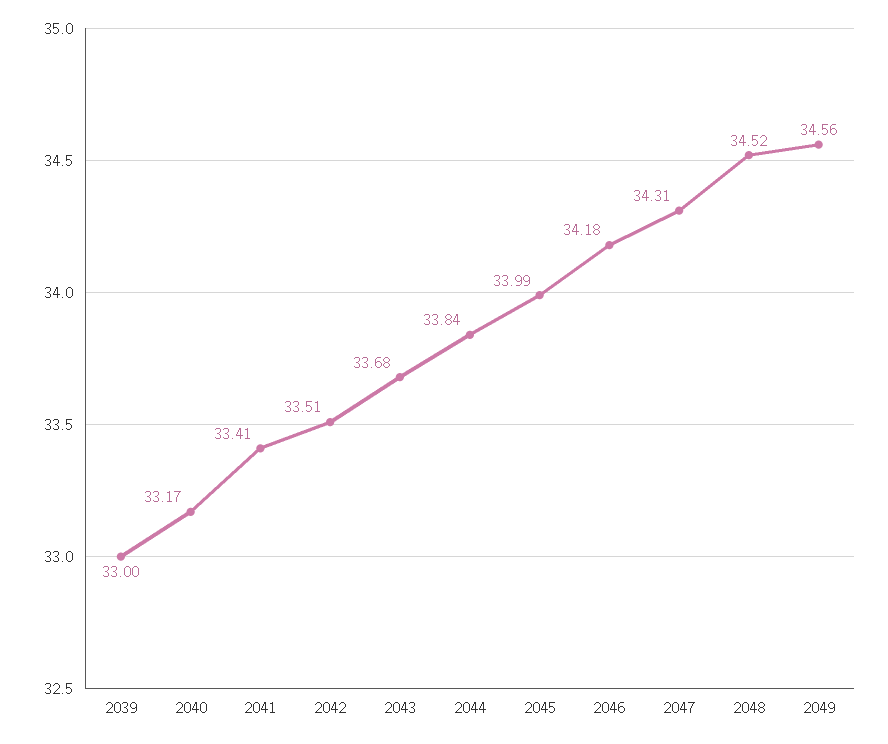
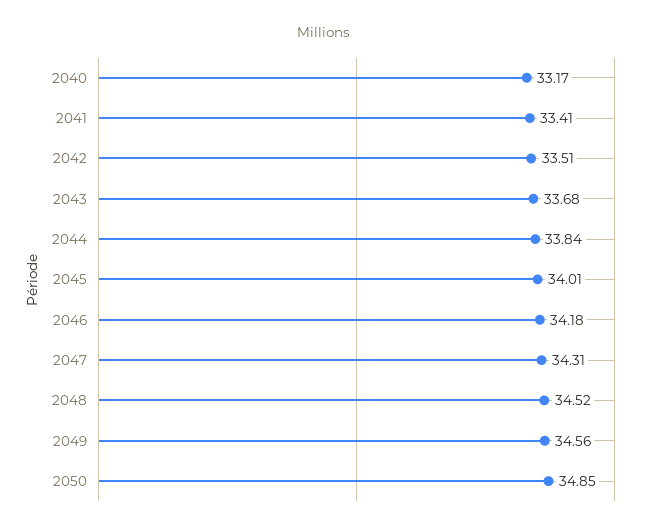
2039: 33 -> none
2045: 33.99 -> 34.01
2050: none -> 34.85

